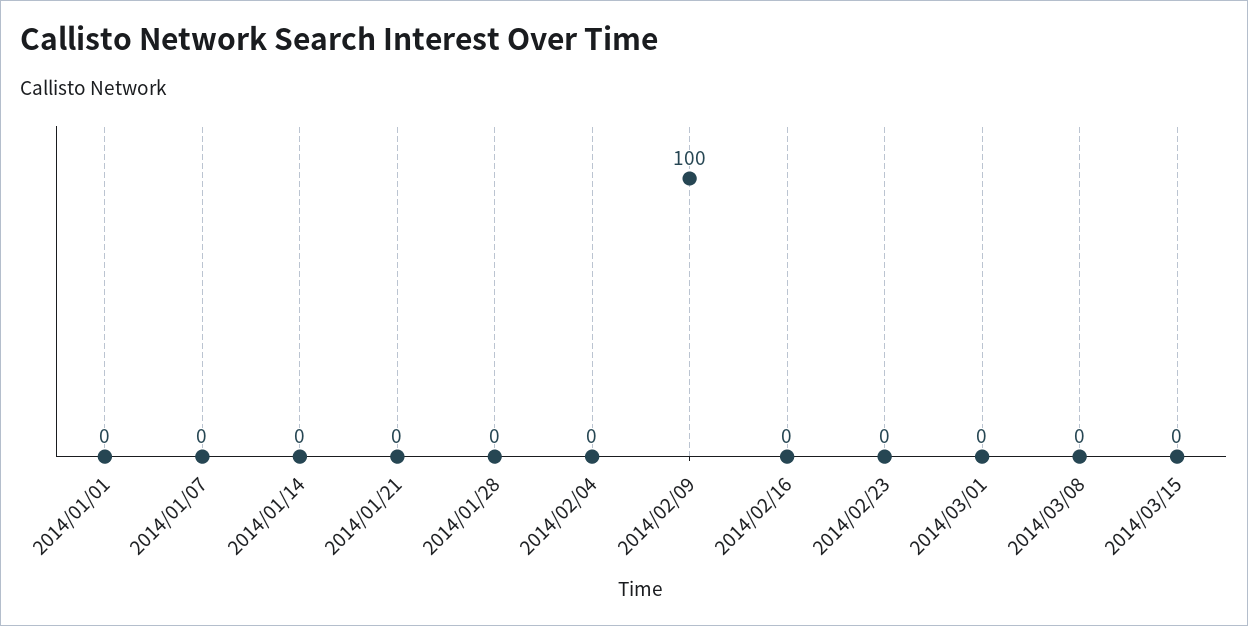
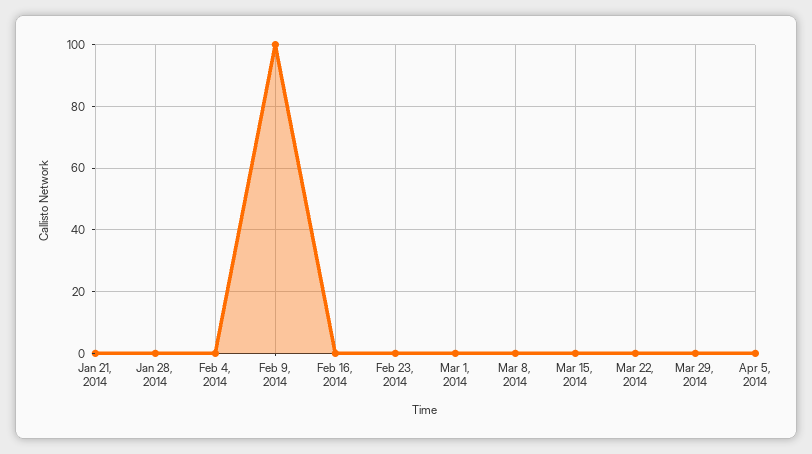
2014/01/01: 0 -> none
2014/01/07: 0 -> none
2014/01/14: 0 -> none
Mar 22, 2014: none -> 0
Mar 29, 2014: none -> 0
Apr 5, 2014: none -> 0

